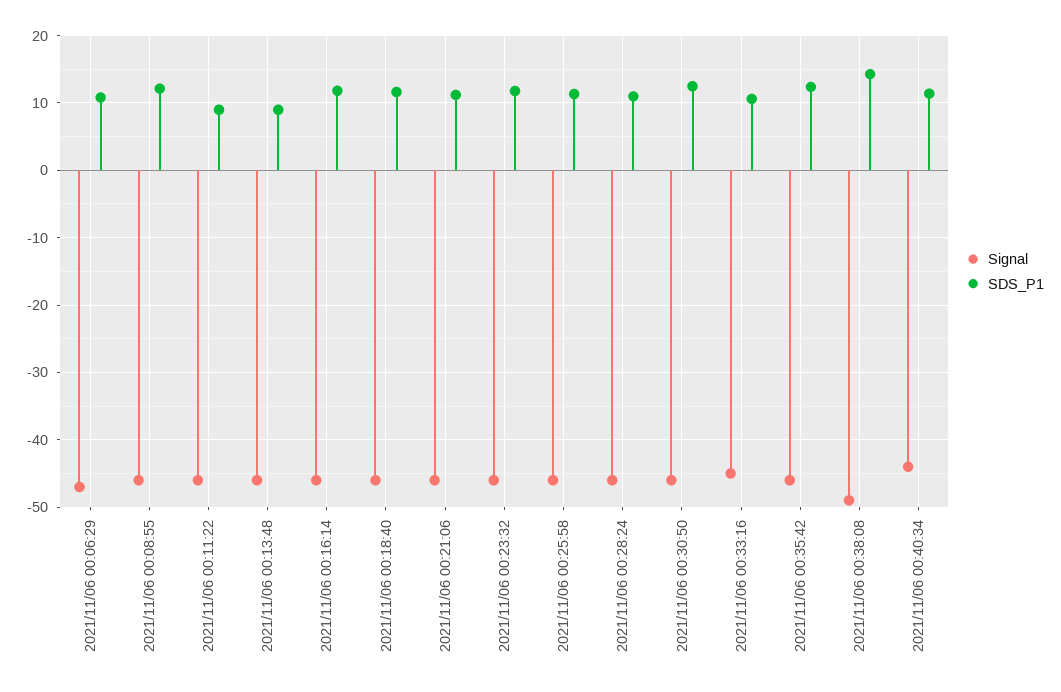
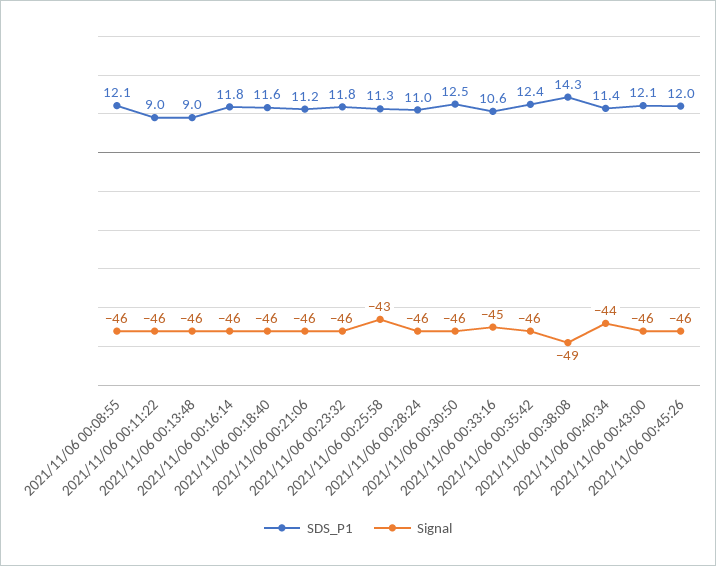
Signal, 2021/11/06 00:06:29: -47 -> none
SDS_P1, 2021/11/06 00:06:29: 11 -> none
Signal, 2021/11/06 00:25:58: -46 -> -43
SDS_P1, 2021/11/06 00:43:00: none -> 12.1
Signal, 2021/11/06 00:43:00: none -> -46
SDS_P1, 2021/11/06 00:45:26: none -> 12
Signal, 2021/11/06 00:45:26: none -> -46

